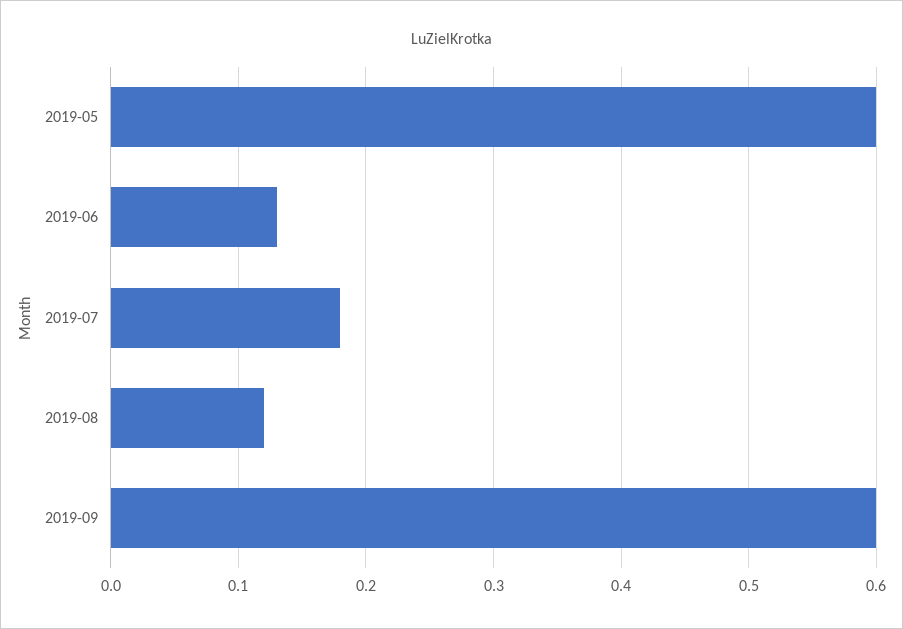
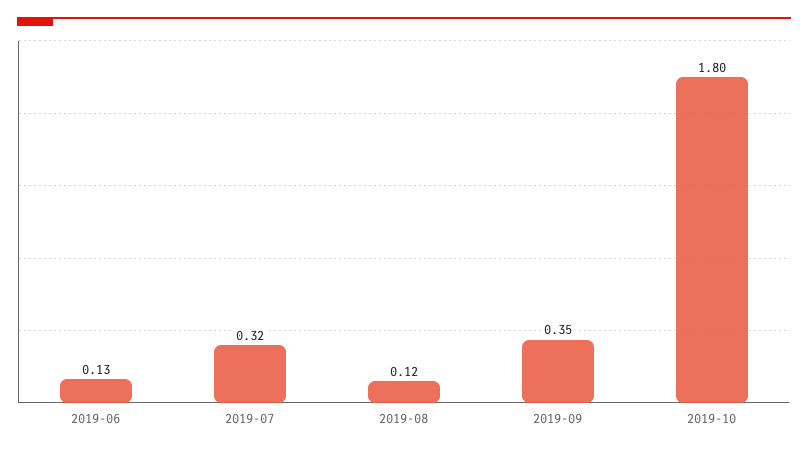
2019-05: 0.6 -> none
2019-07: 0.18 -> 0.32
2019-09: 0.6 -> 0.35
2019-10: none -> 1.8

